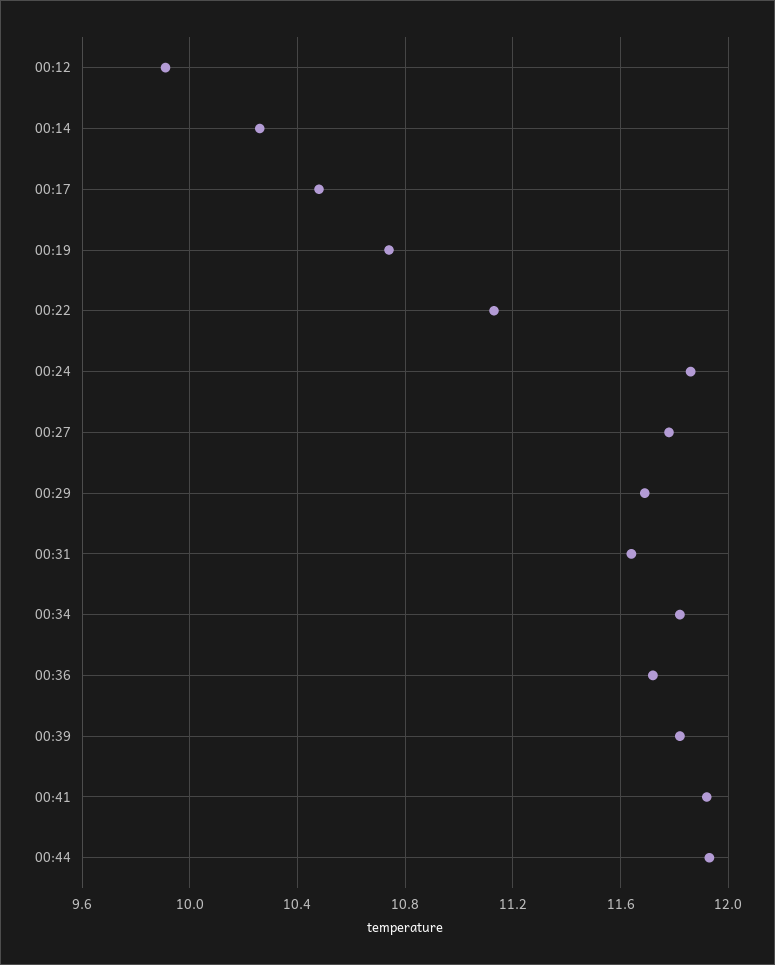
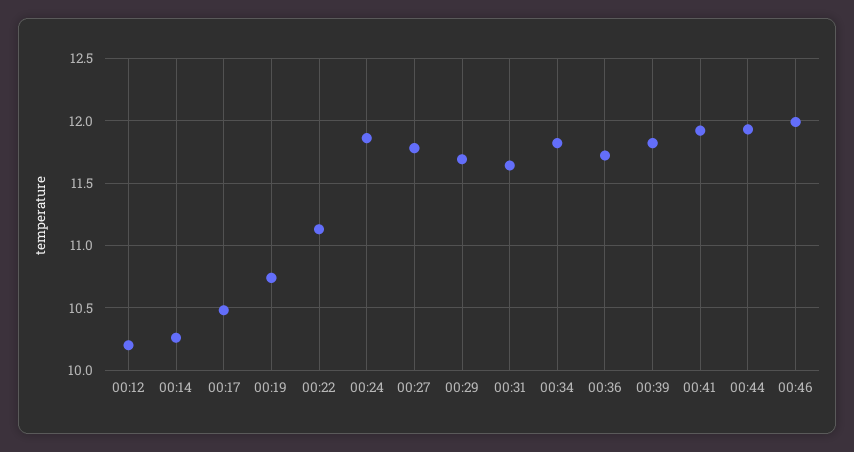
00:12: 9.9 -> 10.2
00:46: none -> 12

